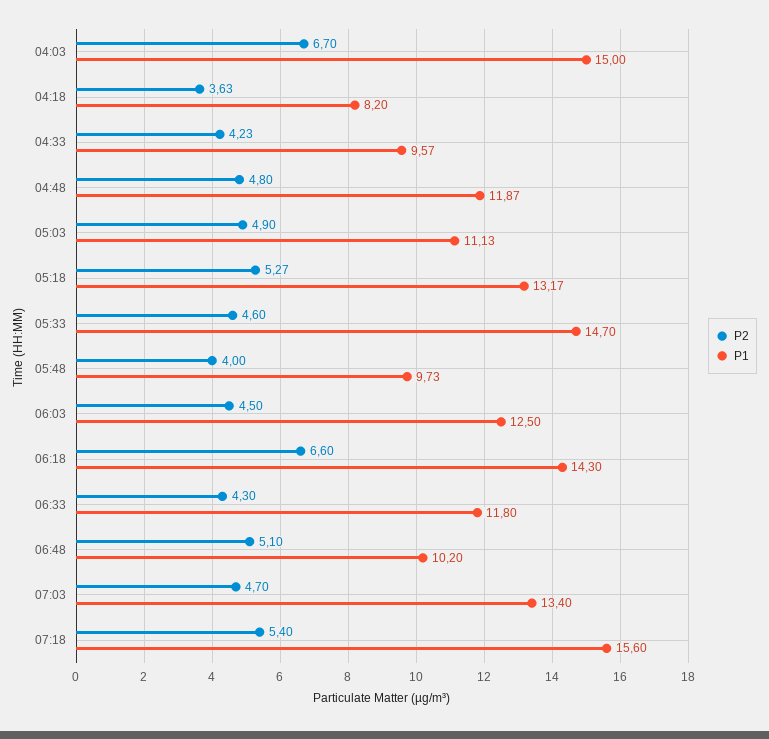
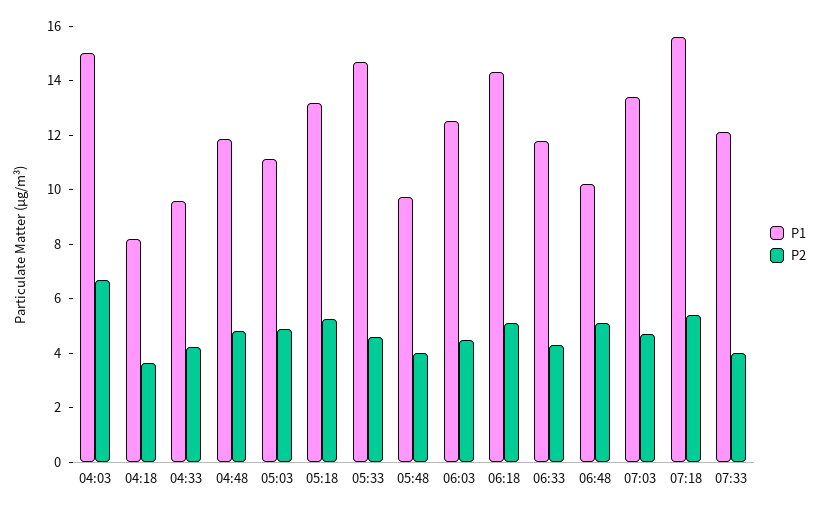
P2, 06:18: 6.6 -> 5
P1, 07:33: none -> 12
P2, 07:33: none -> 4

